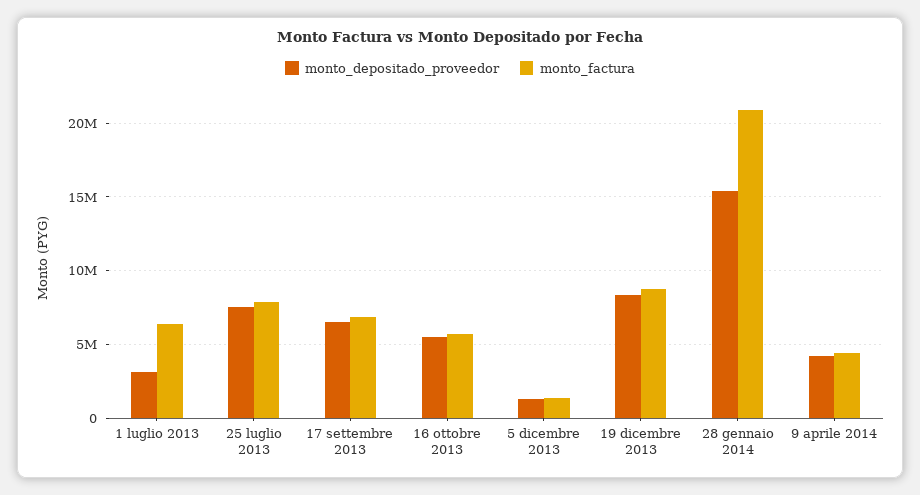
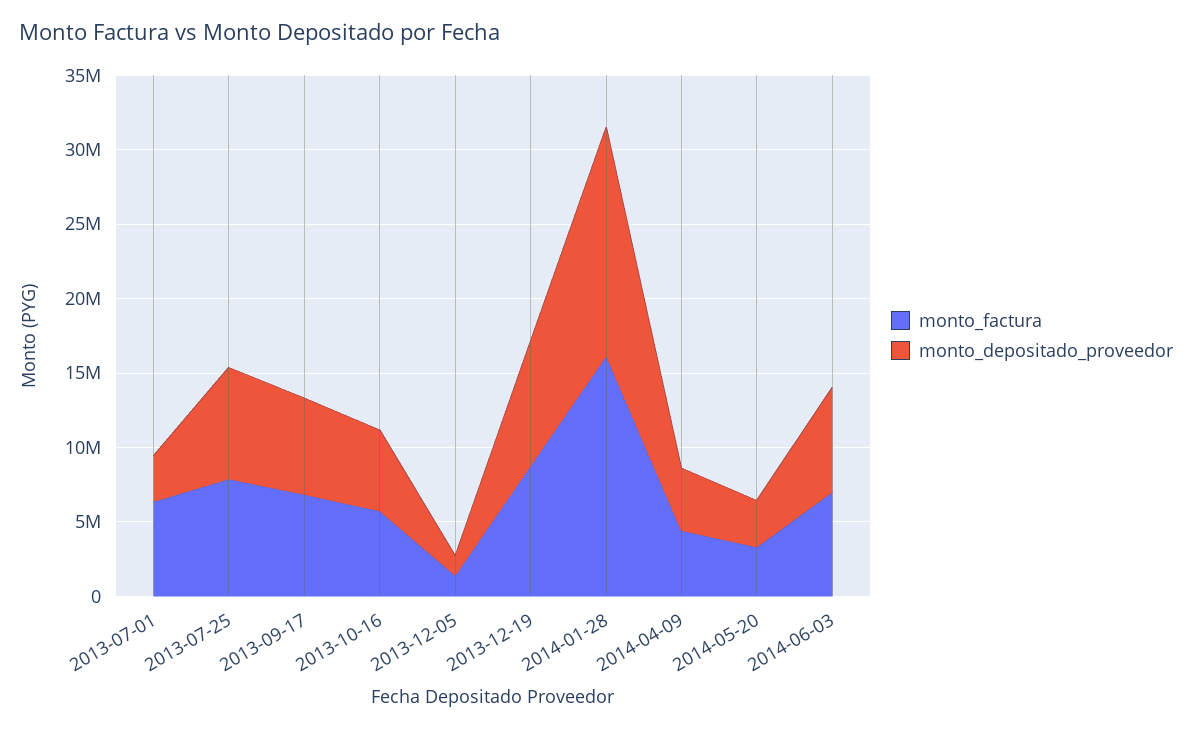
monto_factura, 28 gennaio 2014: 21000000 -> 16000000
monto_factura, 2014-05-20: none -> 3000000
monto_depositado_proveedor, 2014-05-20: none -> 3000000
monto_factura, 2014-06-03: none -> 7000000
monto_depositado_proveedor, 2014-06-03: none -> 7000000

